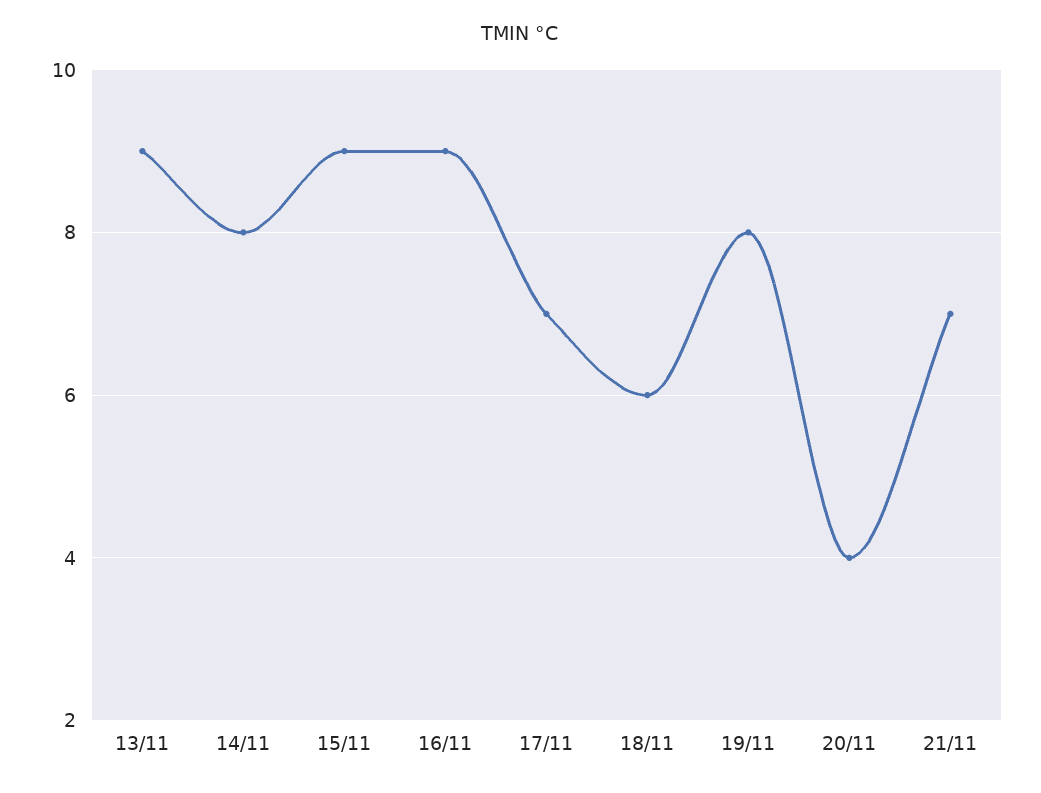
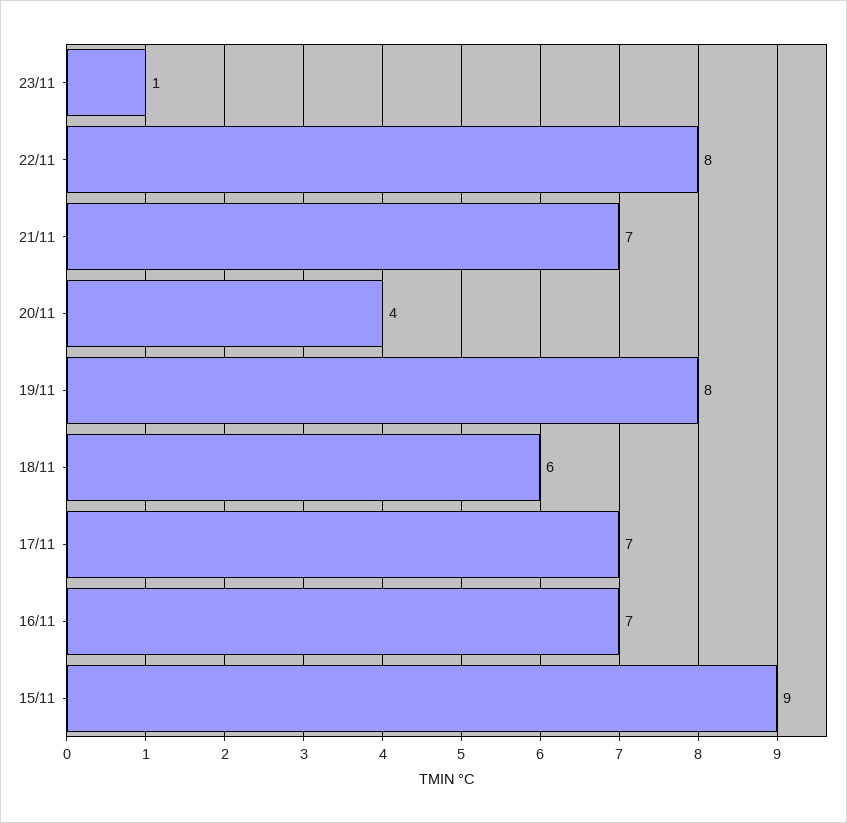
13/11: 9 -> none
14/11: 8 -> none
16/11: 9 -> 7
23/11: none -> 1
22/11: none -> 8

